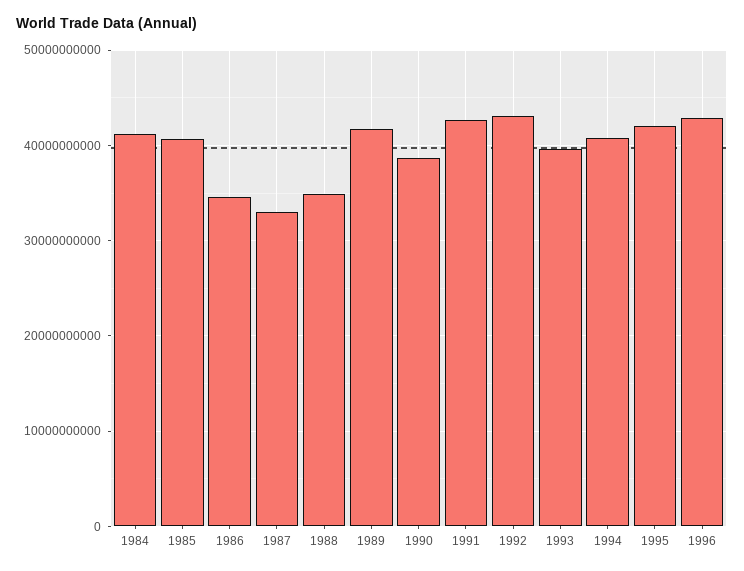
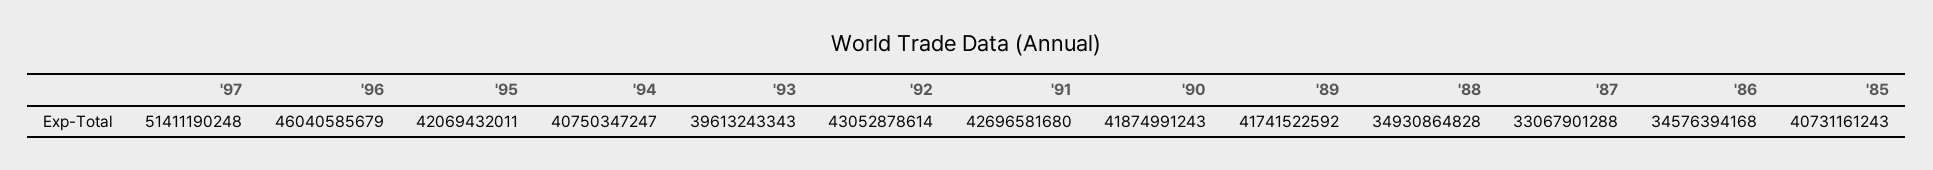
1984: 41000000000 -> none
1990: 39000000000 -> 41874991243
1996: 43000000000 -> 46040585679
'97: none -> 51411190248

